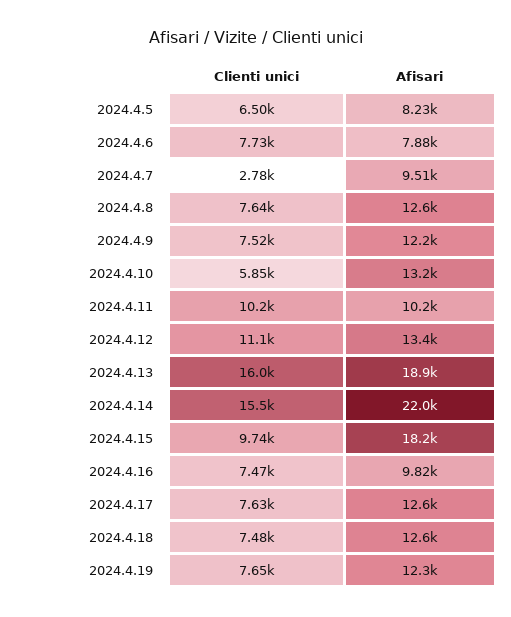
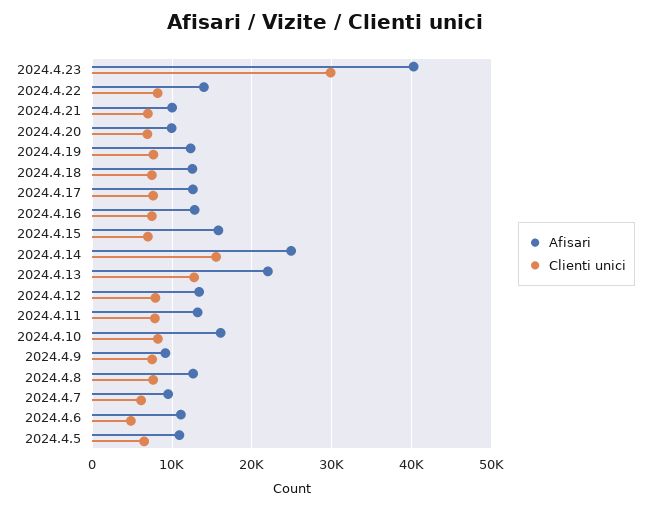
Afisari, 2024.4.5: 8230 -> 11000
Clienti unici, 2024.4.6: 7730 -> 5000
Afisari, 2024.4.6: 7880 -> 11000
Clienti unici, 2024.4.7: 2780 -> 6000
Afisari, 2024.4.9: 12200 -> 9000
Clienti unici, 2024.4.10: 5850 -> 8000
Afisari, 2024.4.10: 13200 -> 16000
Clienti unici, 2024.4.11: 10200 -> 8000
Afisari, 2024.4.11: 10200 -> 13000
Clienti unici, 2024.4.12: 11100 -> 8000
Clienti unici, 2024.4.13: 16000 -> 13000
Afisari, 2024.4.13: 18900 -> 22000
Afisari, 2024.4.14: 22000 -> 25000
Clienti unici, 2024.4.15: 9740 -> 7000
Afisari, 2024.4.15: 18200 -> 16000
Afisari, 2024.4.16: 9820 -> 13000
Afisari, 2024.4.23: none -> 40000
Clienti unici, 2024.4.23: none -> 30000
Afisari, 2024.4.22: none -> 14000
Clienti unici, 2024.4.22: none -> 8000
Afisari, 2024.4.21: none -> 10000
Clienti unici, 2024.4.21: none -> 7000
Afisari, 2024.4.20: none -> 10000
Clienti unici, 2024.4.20: none -> 7000

